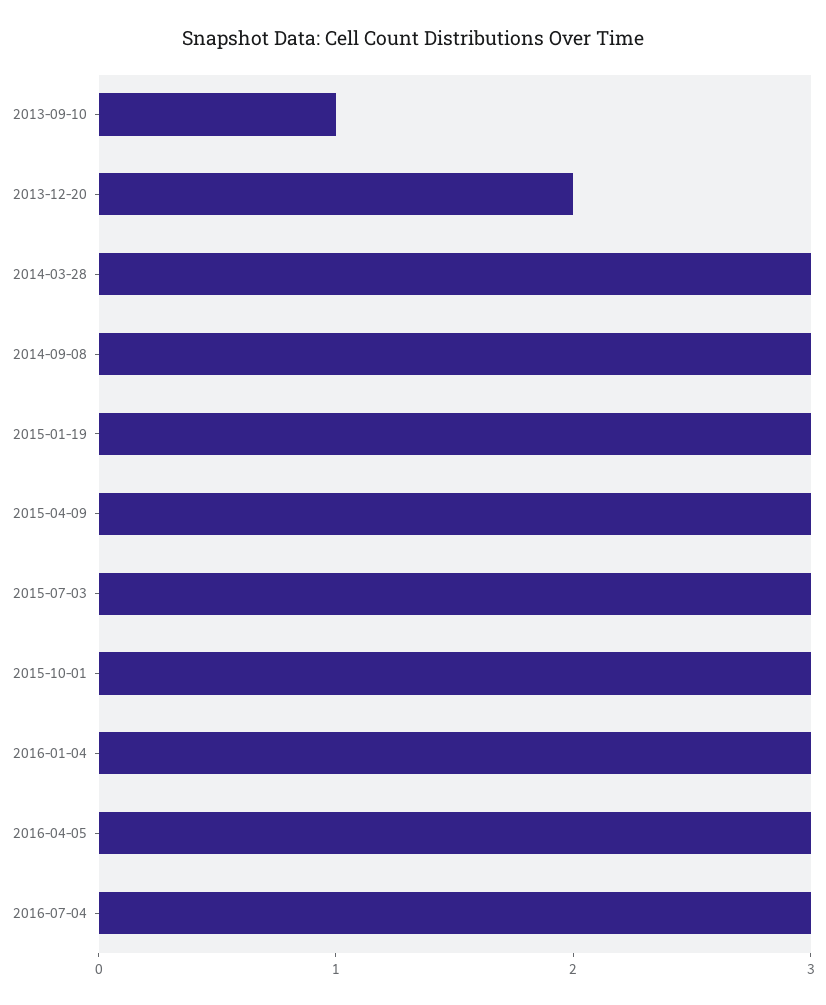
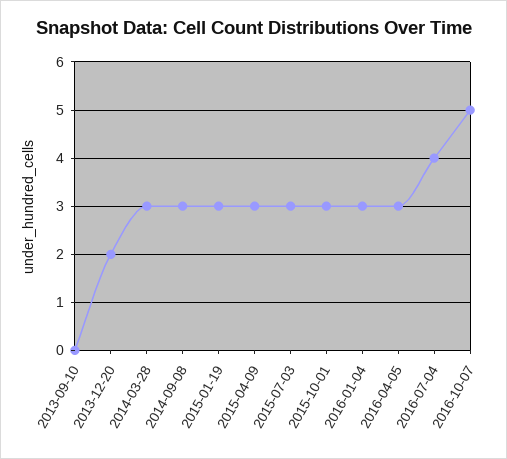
2013-09-10: 1 -> 0
2016-07-04: 3 -> 4
2016-10-07: none -> 5

